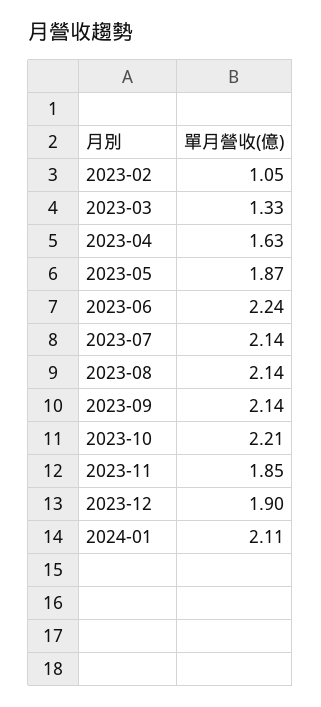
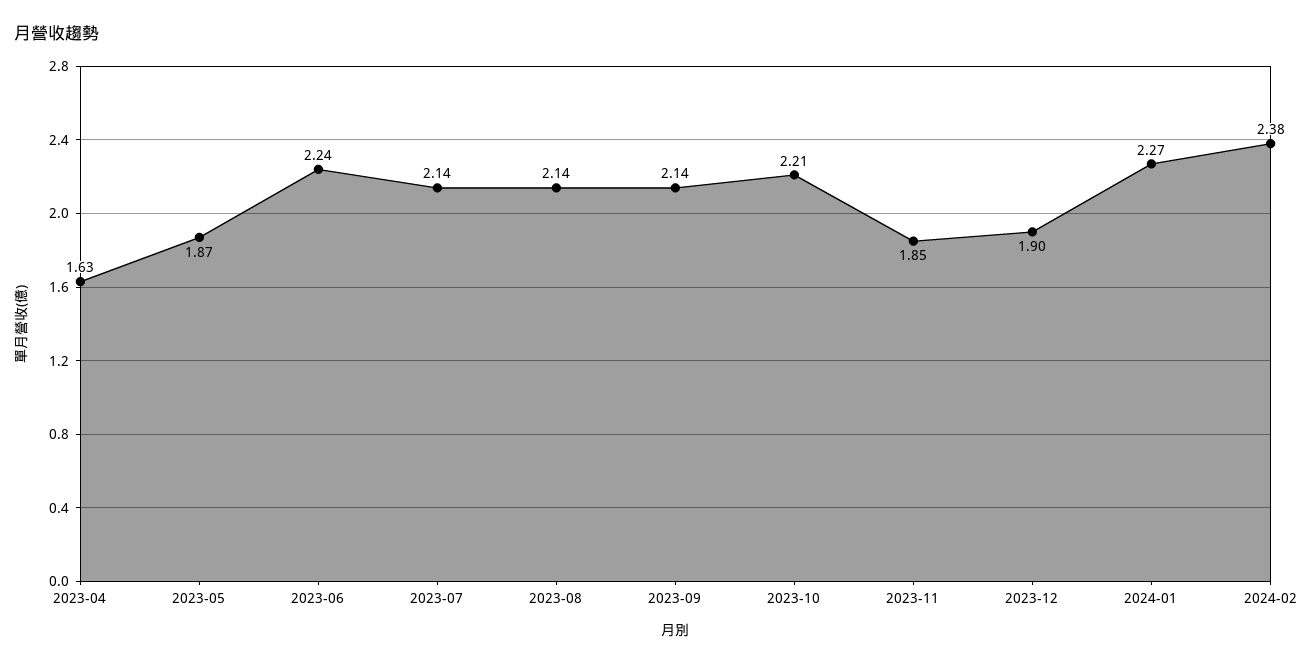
2023-02: 1.05 -> none
2023-03: 1.33 -> none
2024-01: 2.11 -> 2.27
2024-02: none -> 2.38

